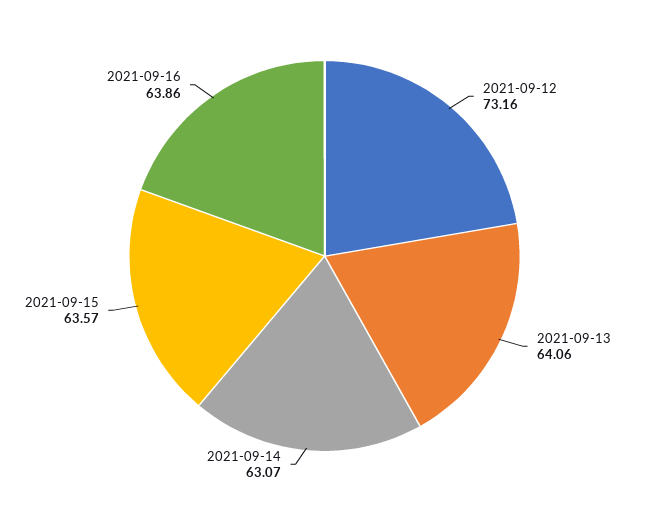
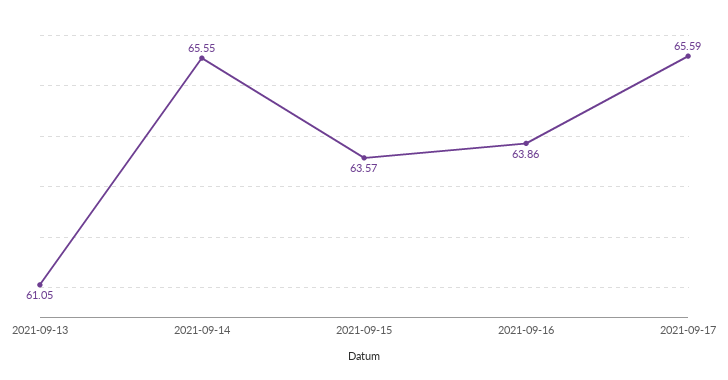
2021-09-12: 73.16 -> none
2021-09-13: 64.06 -> 61.05
2021-09-14: 63.07 -> 65.55
2021-09-17: none -> 65.59

